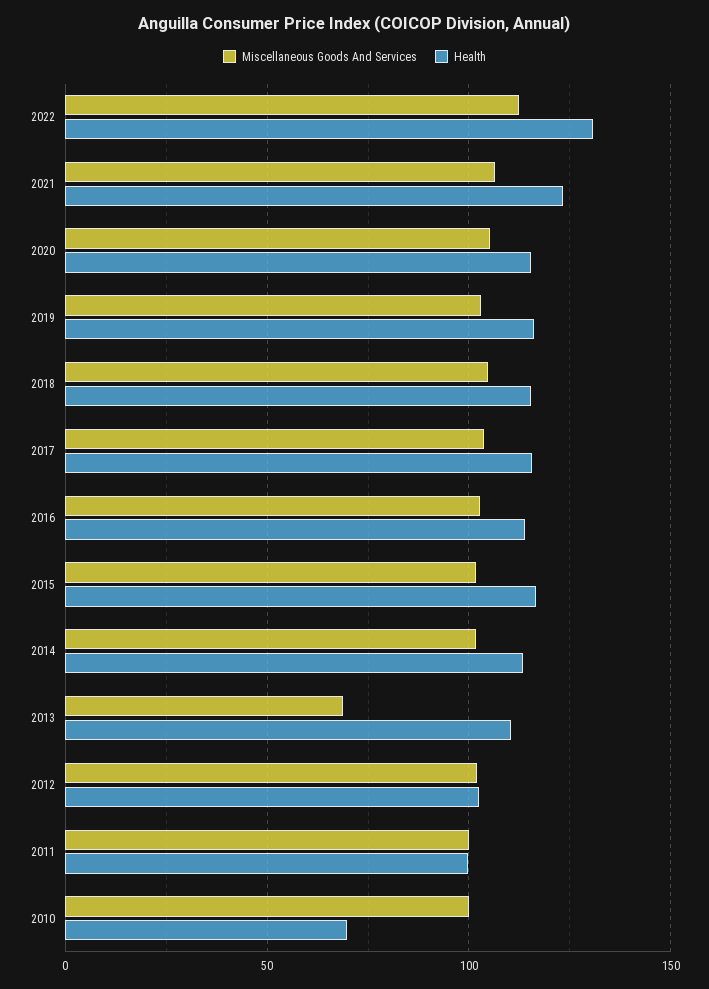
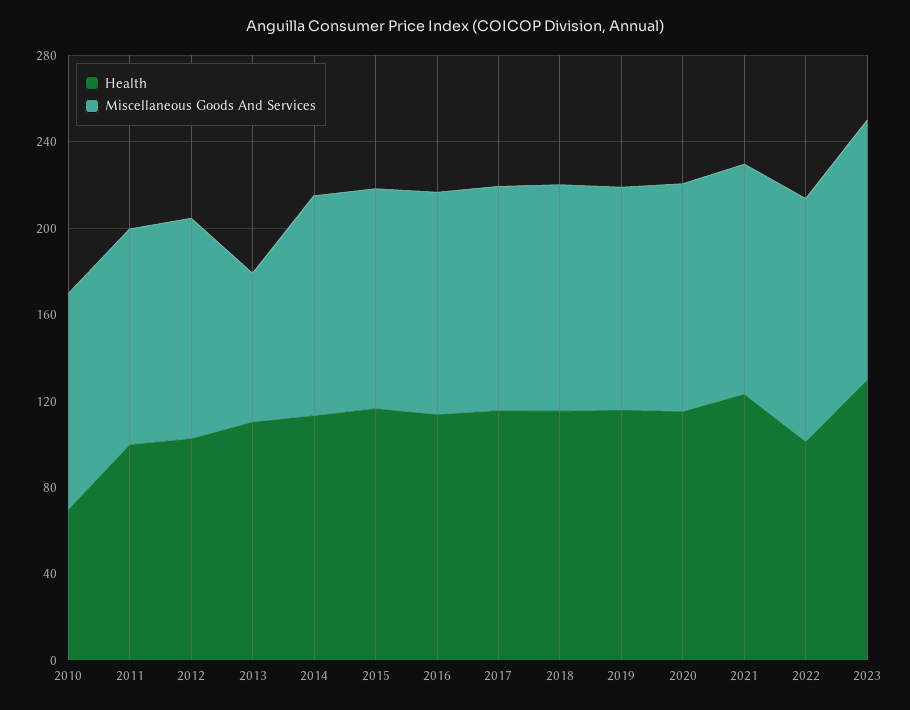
Health, 2022: 130 -> 100
Health, 2023: none -> 130
Miscellaneous Goods And Services, 2023: none -> 120

